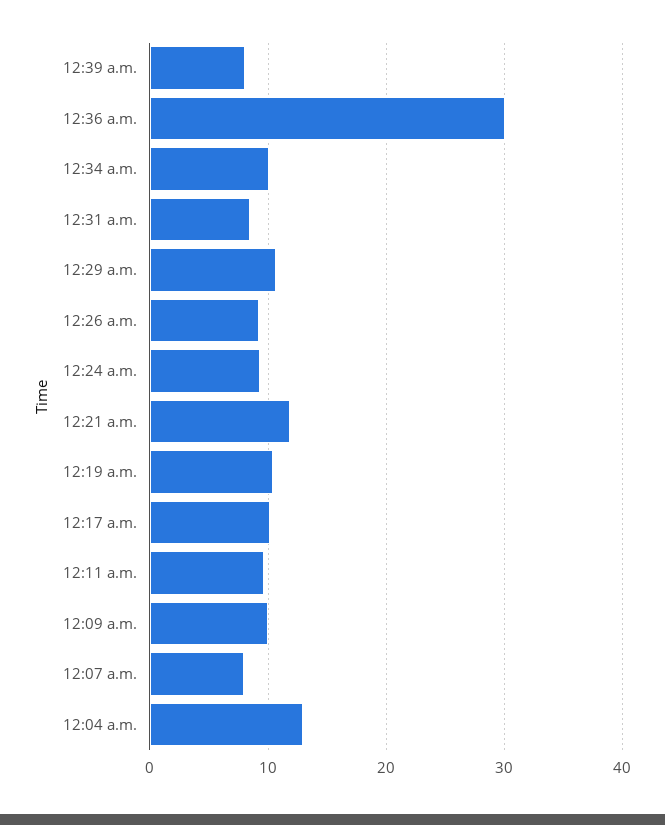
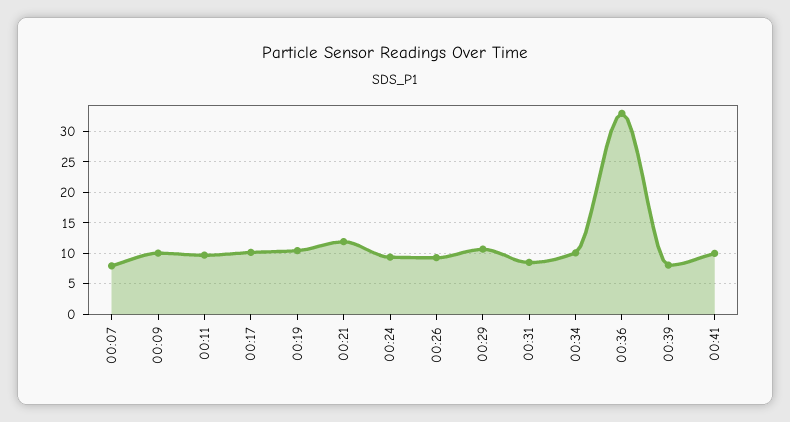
12:36 a.m.: 30 -> 33
12:04 a.m.: 13 -> none
00:41: none -> 10

